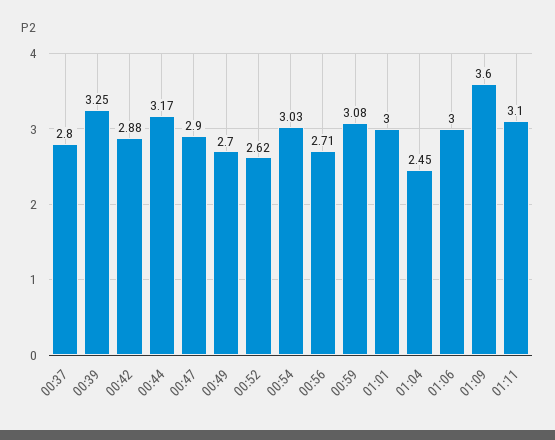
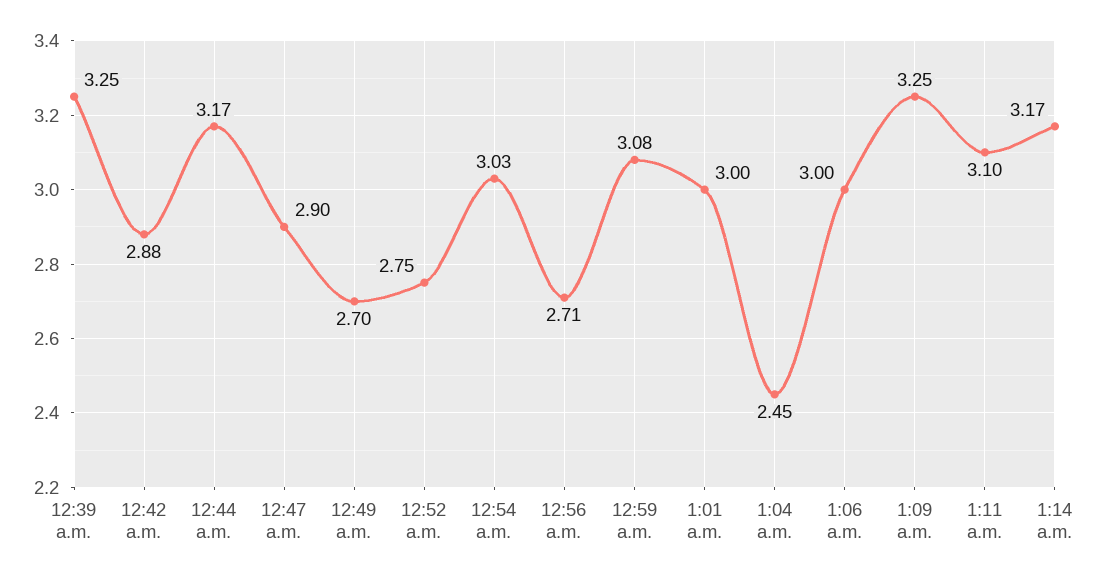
00:37: 2.8 -> none
00:52: 2.62 -> 2.75
01:09: 3.6 -> 3.25
1:14 a.m.: none -> 3.17

